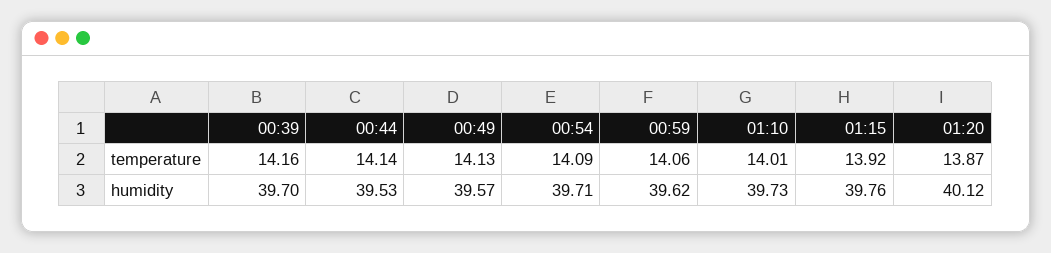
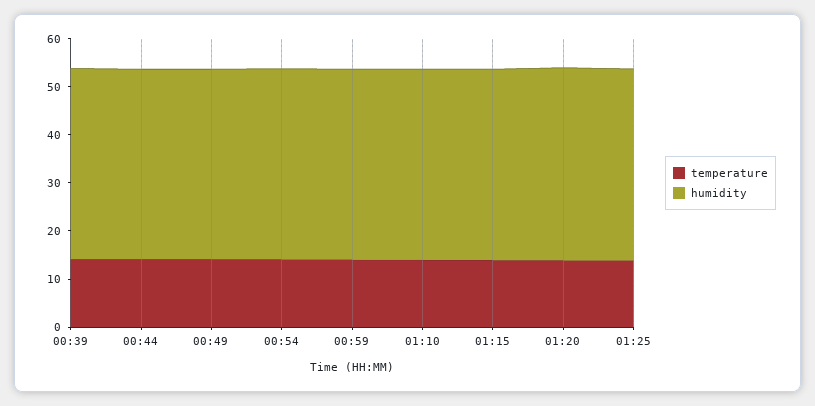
temperature, 01:25: none -> 14
humidity, 01:25: none -> 40

